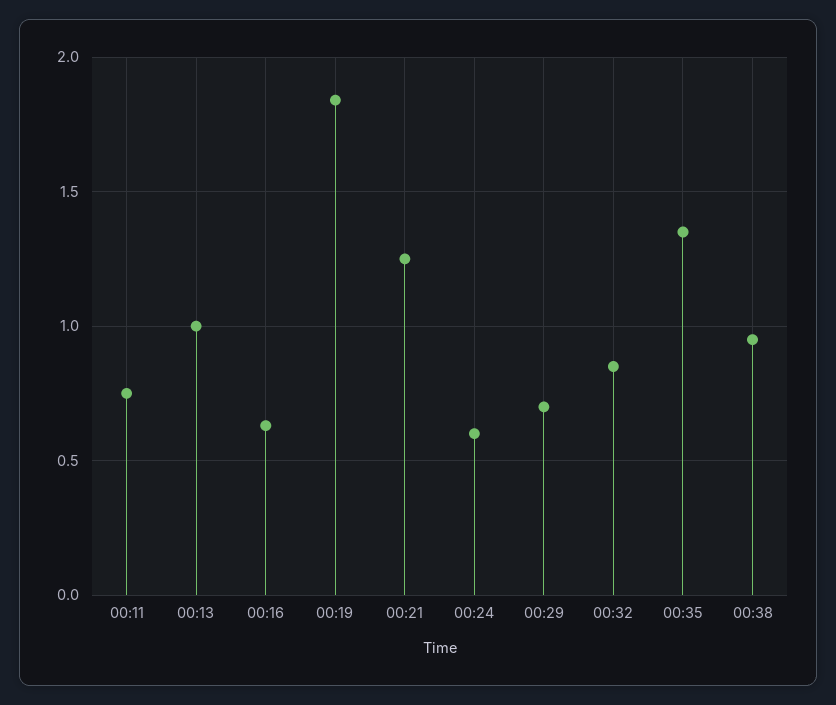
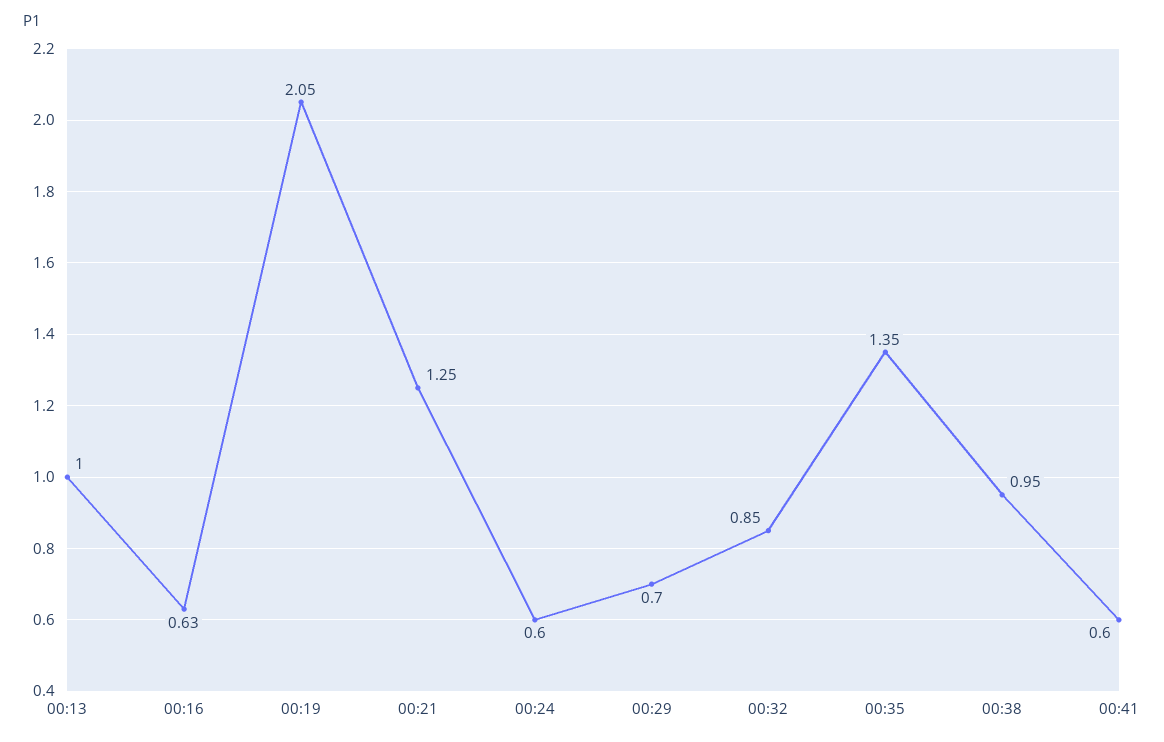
00:11: 0.75 -> none
00:19: 1.85 -> 2.05
00:41: none -> 0.6

